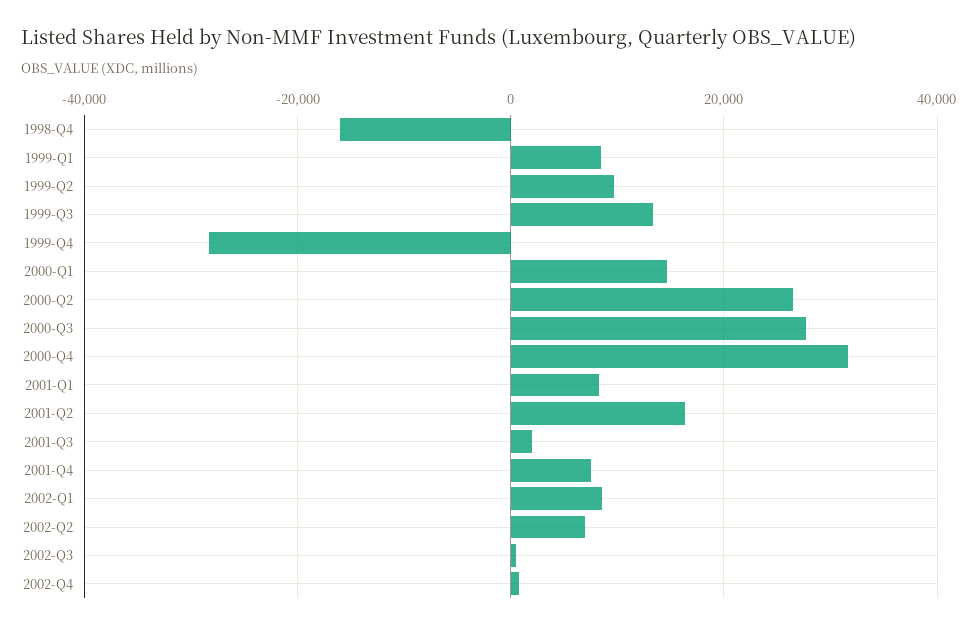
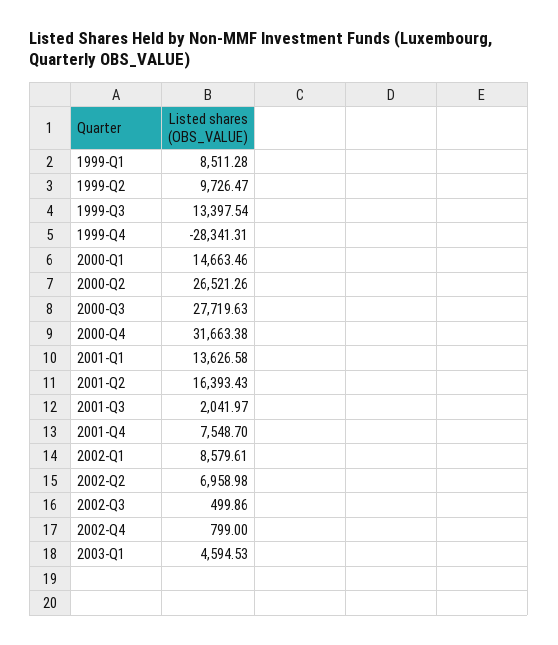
1998-Q4: -16000 -> none
2001-Q1: 8000 -> 13626.58
2003-Q1: none -> 4594.53

